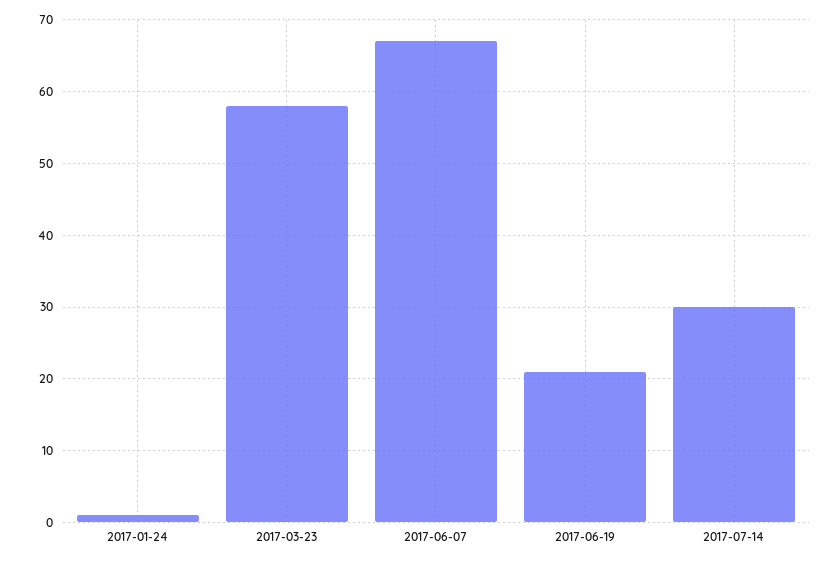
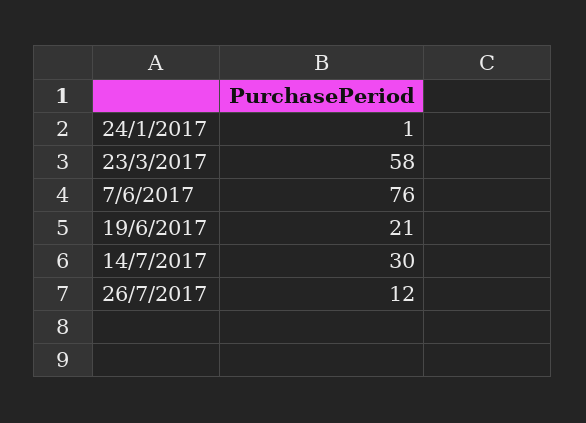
2017-06-07: 67 -> 76
26/7/2017: none -> 12

